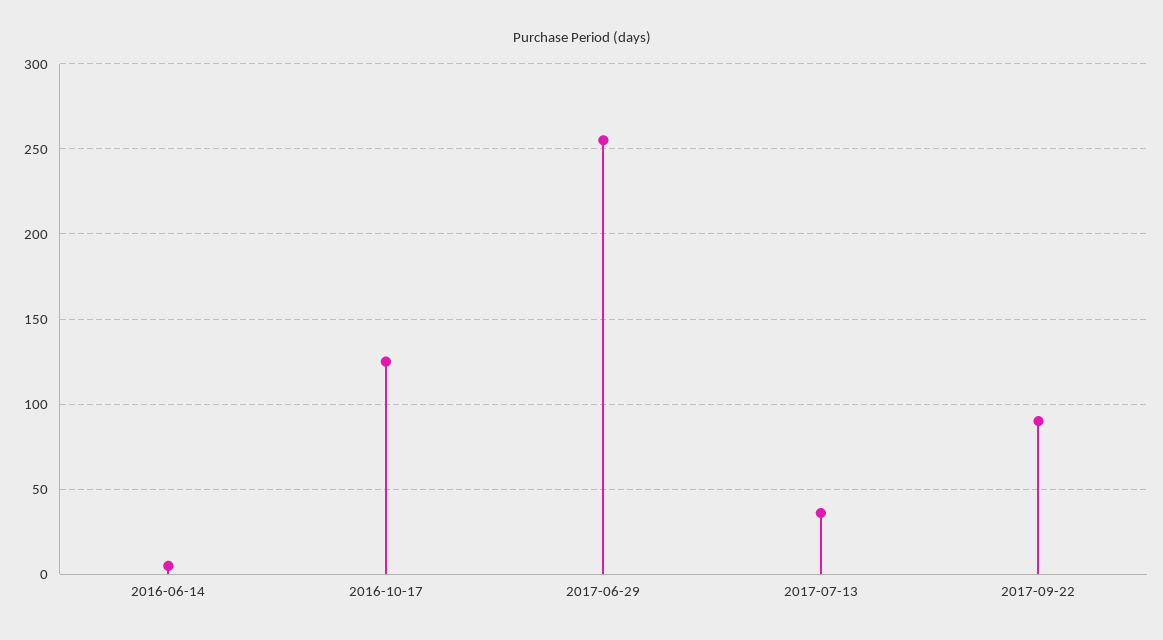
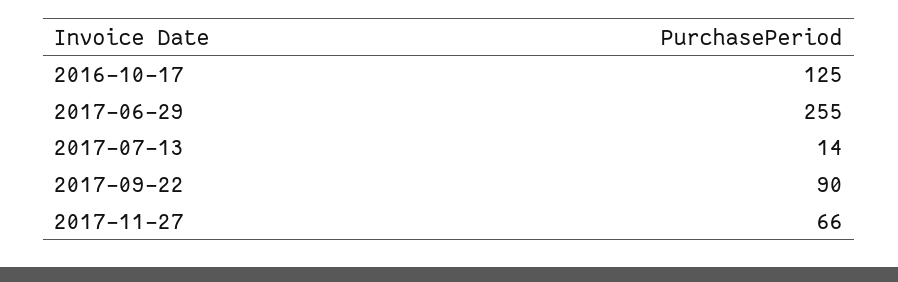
2016-06-14: 5 -> none
2017-07-13: 35 -> 14
2017-11-27: none -> 66

